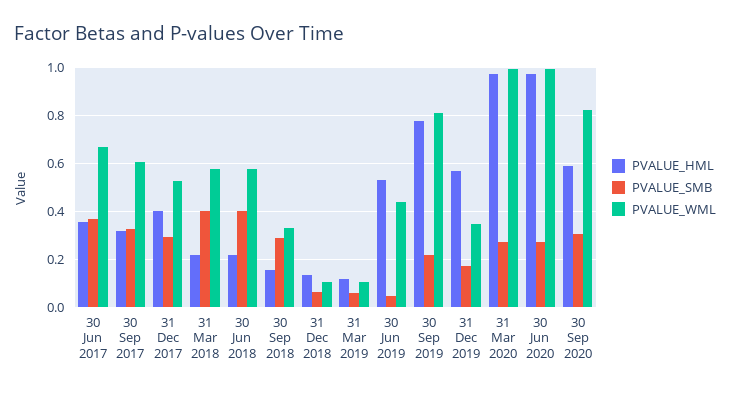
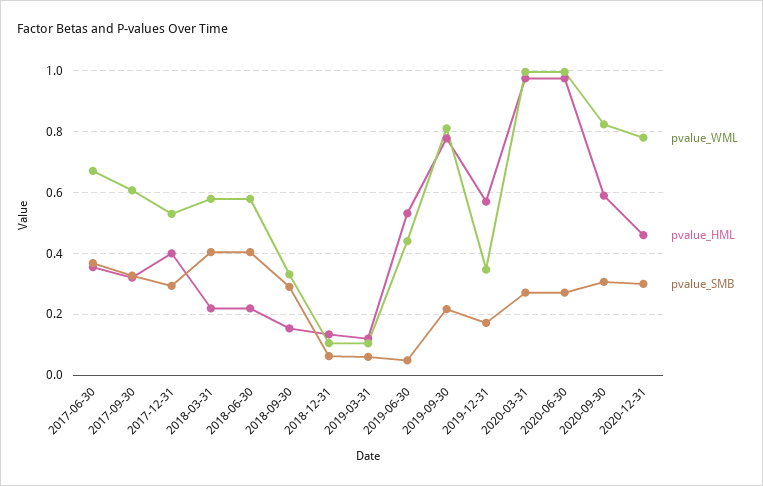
PVALUE_WML, 2020-12-31: none -> 0.78
PVALUE_HML, 2020-12-31: none -> 0.46
PVALUE_SMB, 2020-12-31: none -> 0.3

